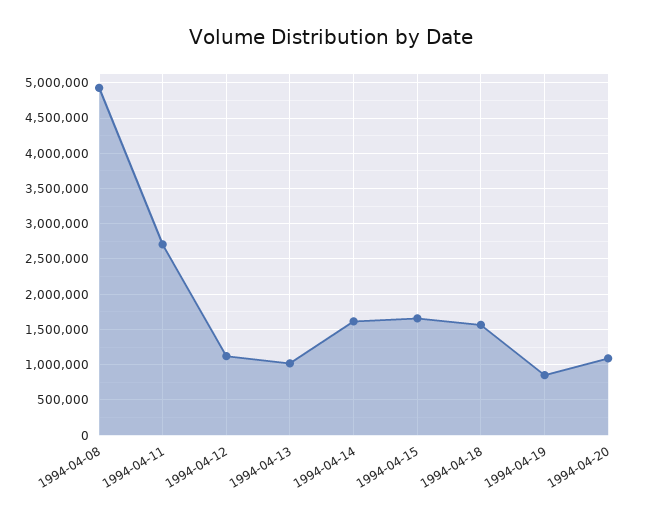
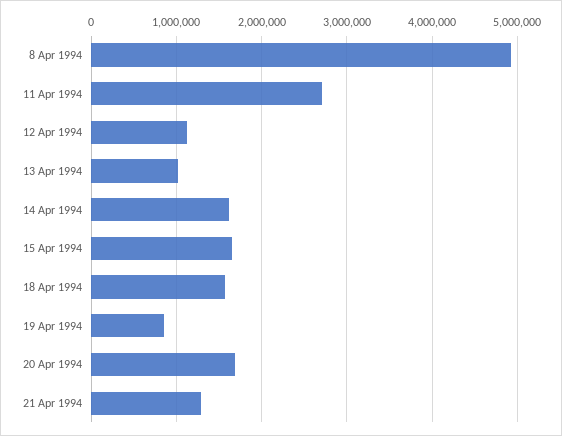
1994-04-20: 1100000 -> 1700000
21 Apr 1994: none -> 1300000

